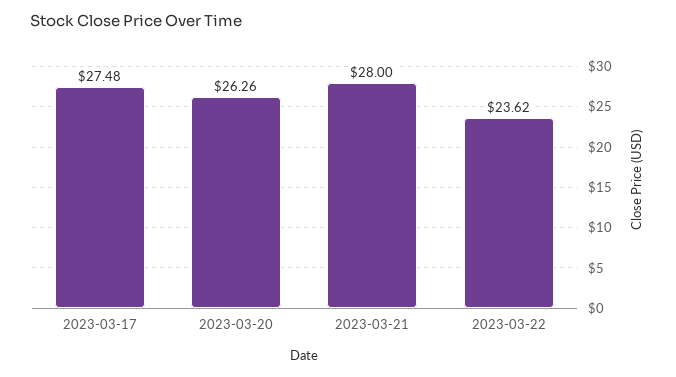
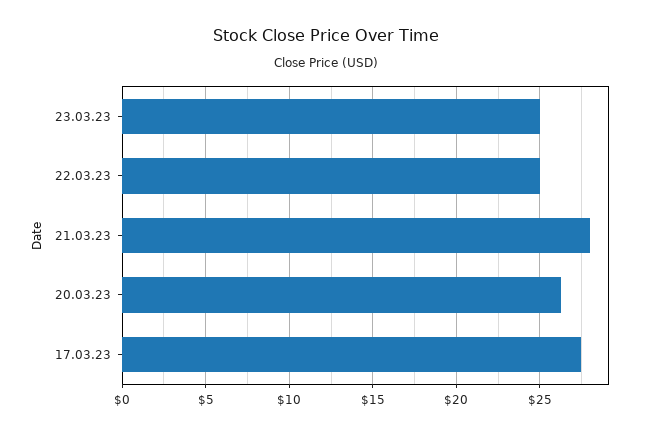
2023-03-22: 23.62 -> 25
23.03.23: none -> 25

